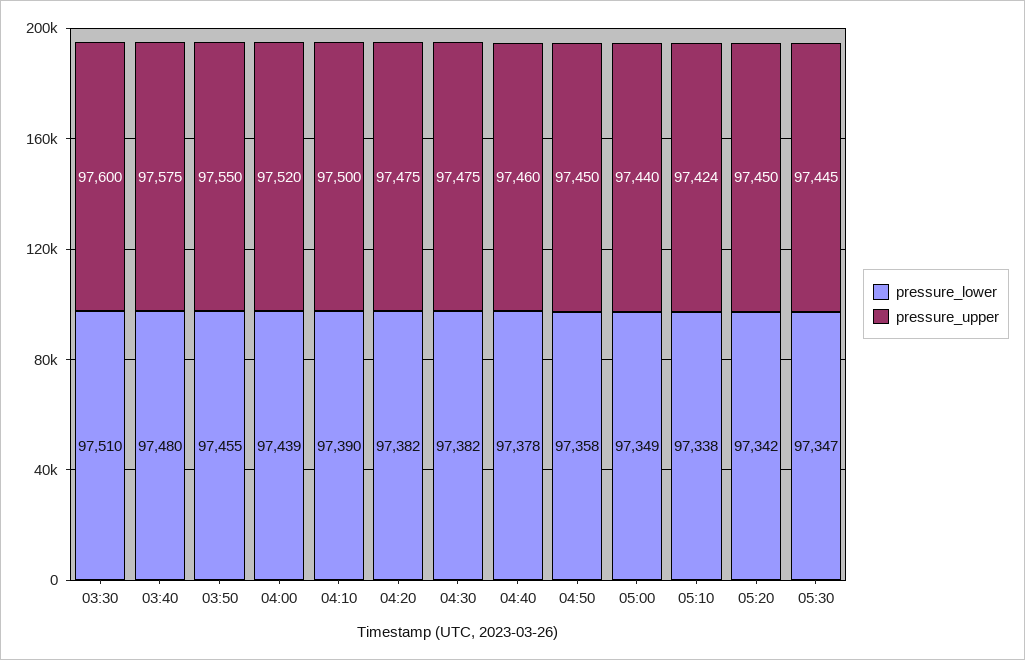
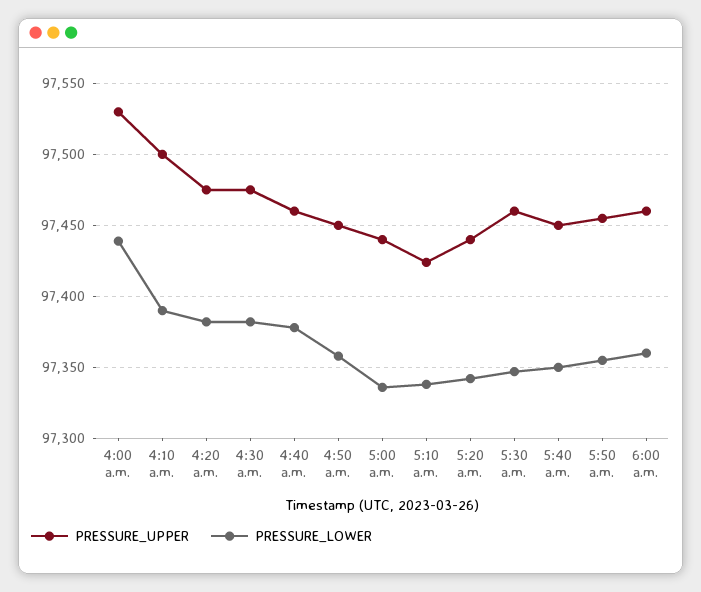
pressure_lower, 03:30: 97510 -> none
pressure_upper, 03:30: 97600 -> none
pressure_lower, 03:40: 97480 -> none
pressure_upper, 03:40: 97575 -> none
pressure_lower, 03:50: 97455 -> none
pressure_upper, 03:50: 97550 -> none
pressure_upper, 04:00: 97520 -> 97530
pressure_lower, 05:00: 97349 -> 97335
pressure_upper, 05:20: 97450 -> 97440
pressure_upper, 05:30: 97445 -> 97460
pressure_upper, 5:40 a.m.: none -> 97450
pressure_lower, 5:40 a.m.: none -> 97350
pressure_upper, 5:50 a.m.: none -> 97455
pressure_lower, 5:50 a.m.: none -> 97355
pressure_upper, 6:00 a.m.: none -> 97460
pressure_lower, 6:00 a.m.: none -> 97360

